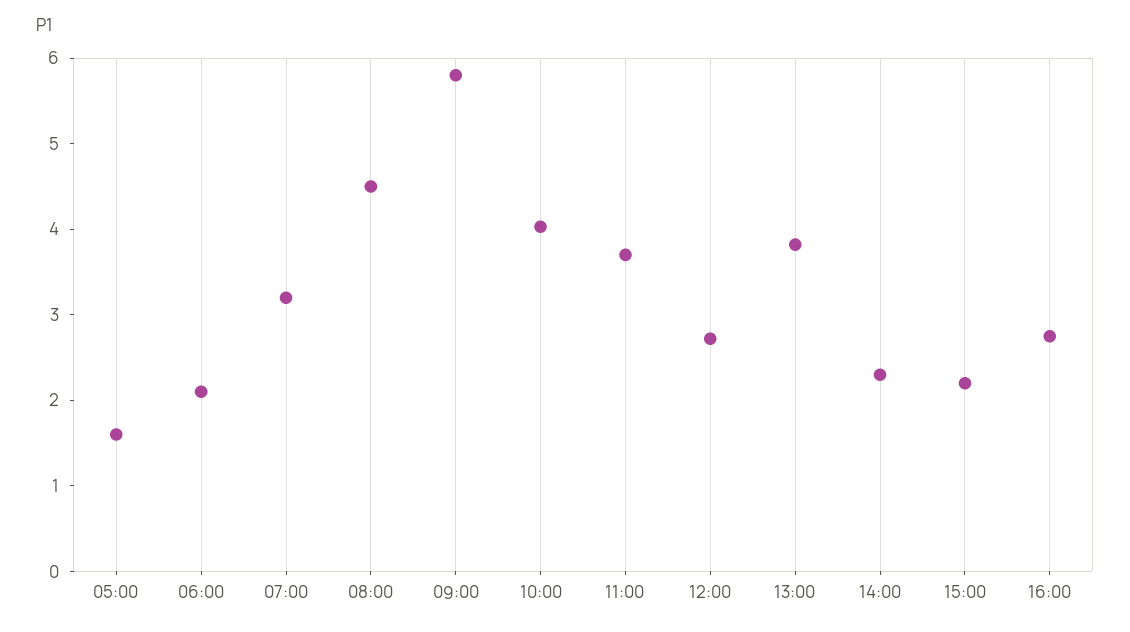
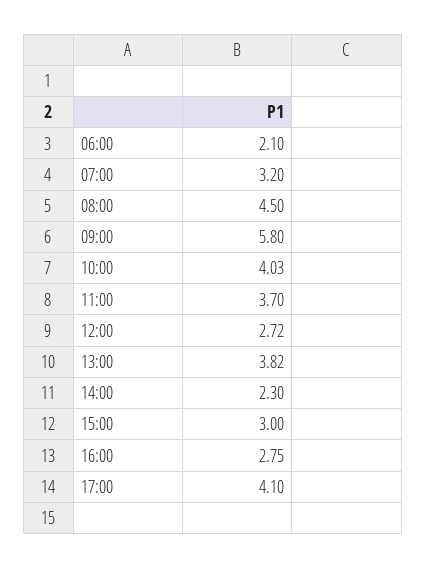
05:00: 1.6 -> none
15:00: 2.2 -> 3
17:00: none -> 4.1

